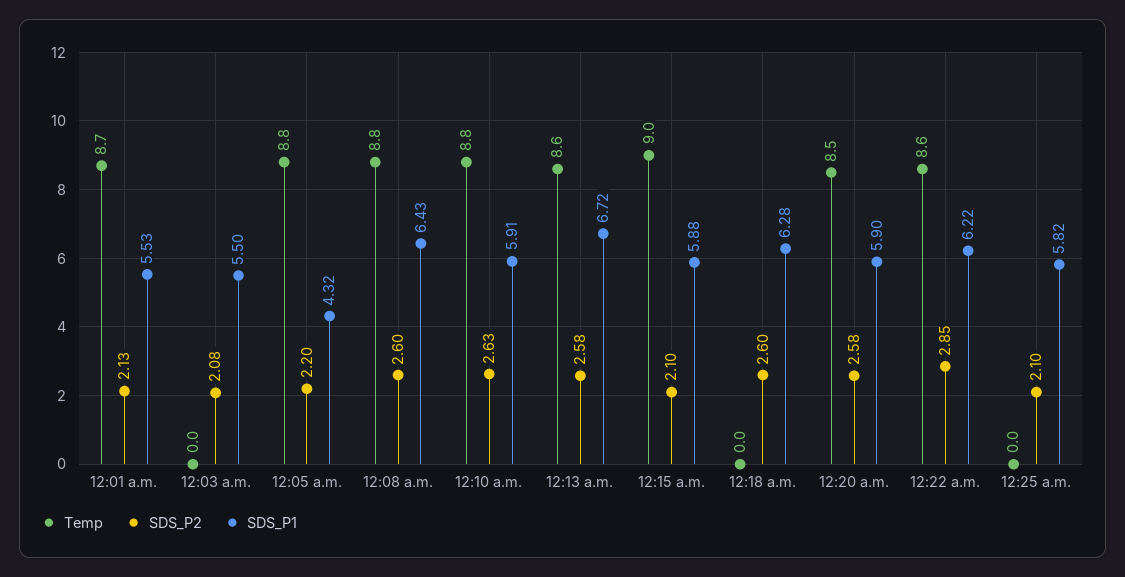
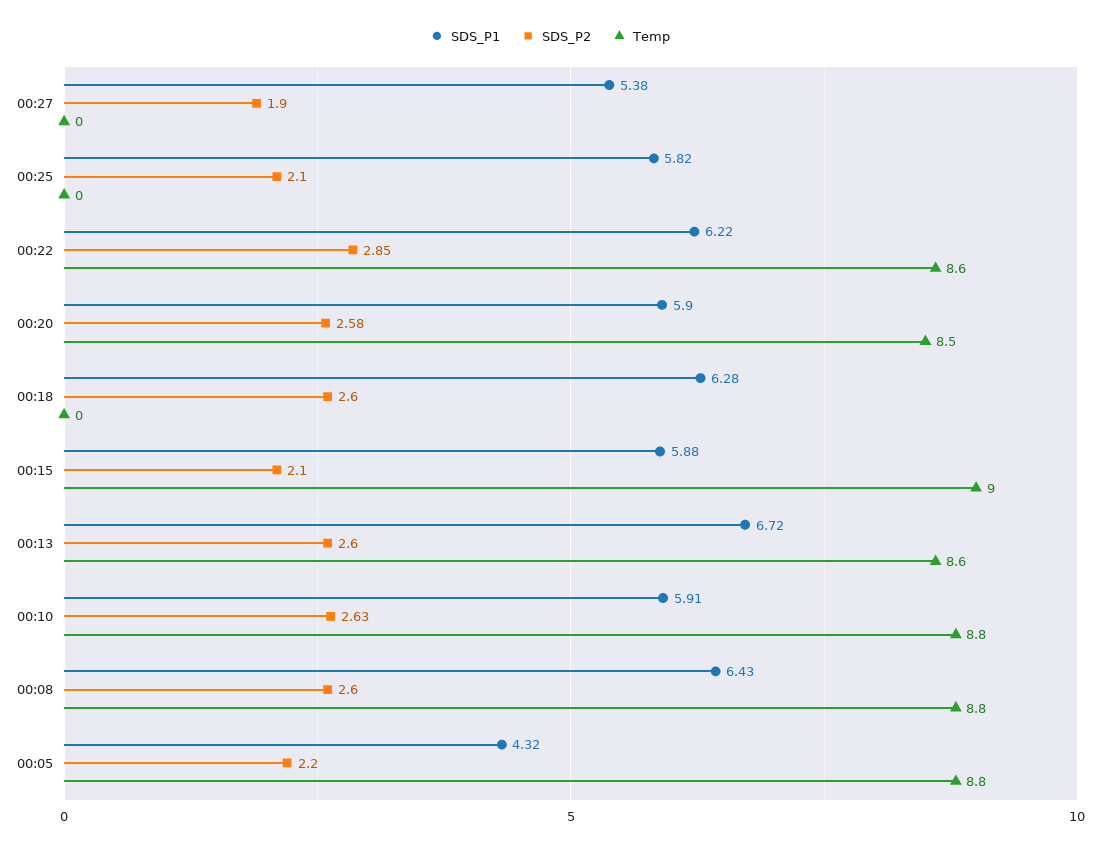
Temp, 12:01 a.m.: 8.7 -> none
SDS_P2, 12:01 a.m.: 2.13 -> none
SDS_P1, 12:01 a.m.: 5.53 -> none
Temp, 12:03 a.m.: 0 -> none
SDS_P2, 12:03 a.m.: 2.08 -> none
SDS_P1, 12:03 a.m.: 5.5 -> none
SDS_P2, 12:13 a.m.: 2.58 -> 2.6
SDS_P1, 00:27: none -> 5.38
SDS_P2, 00:27: none -> 1.9
Temp, 00:27: none -> 0

